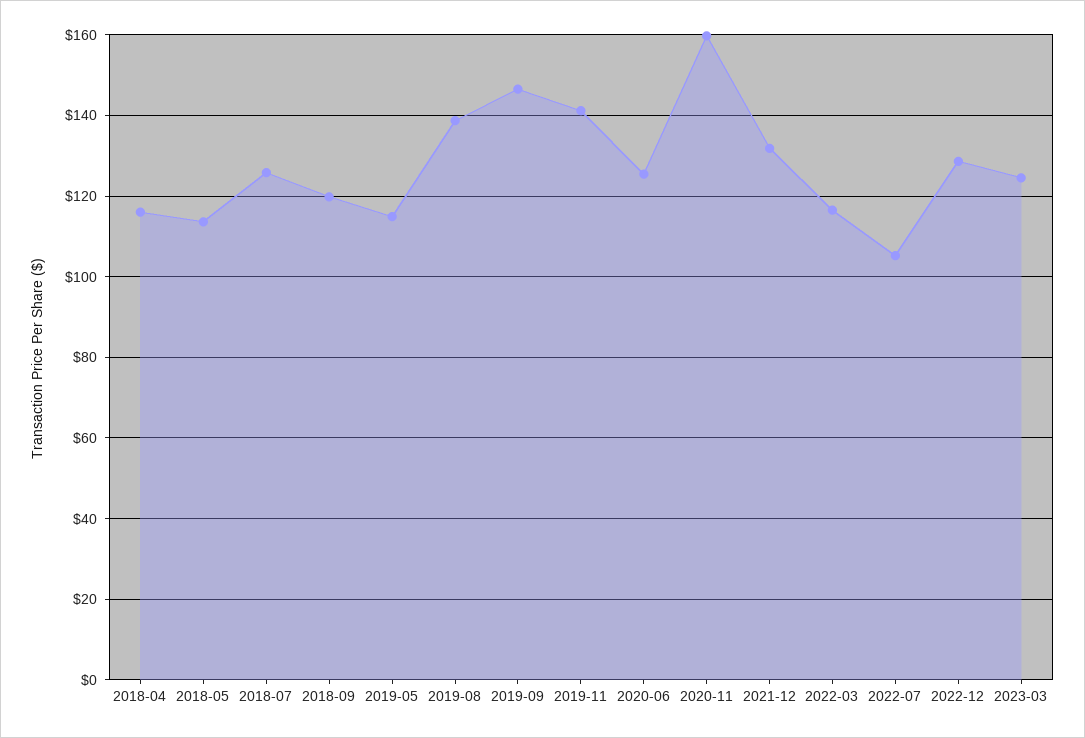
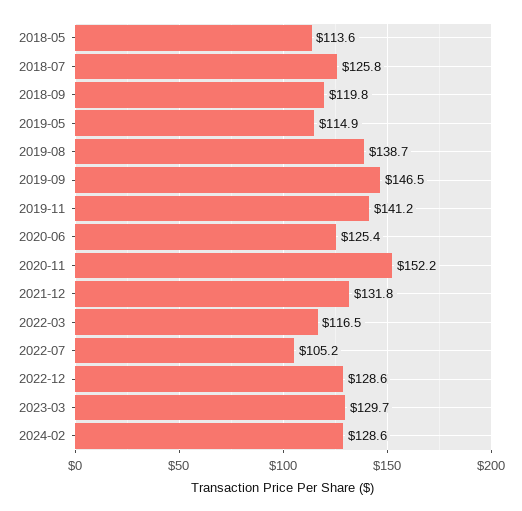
2018-04: 116 -> none
2020-11: 160 -> 152.2
2023-03: 124 -> 129.7
2024-02: none -> 128.6

